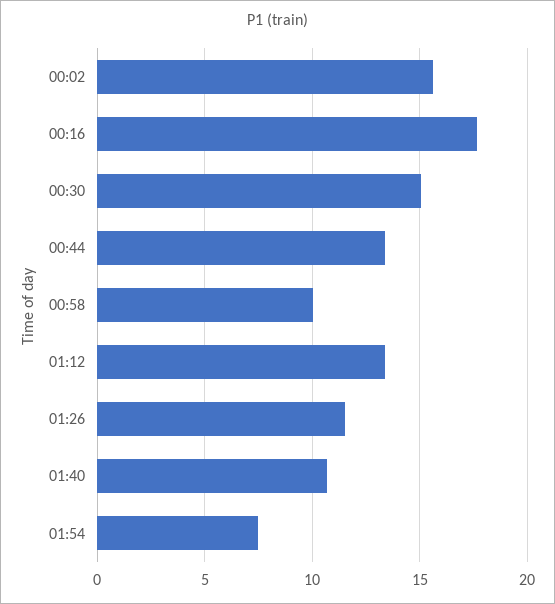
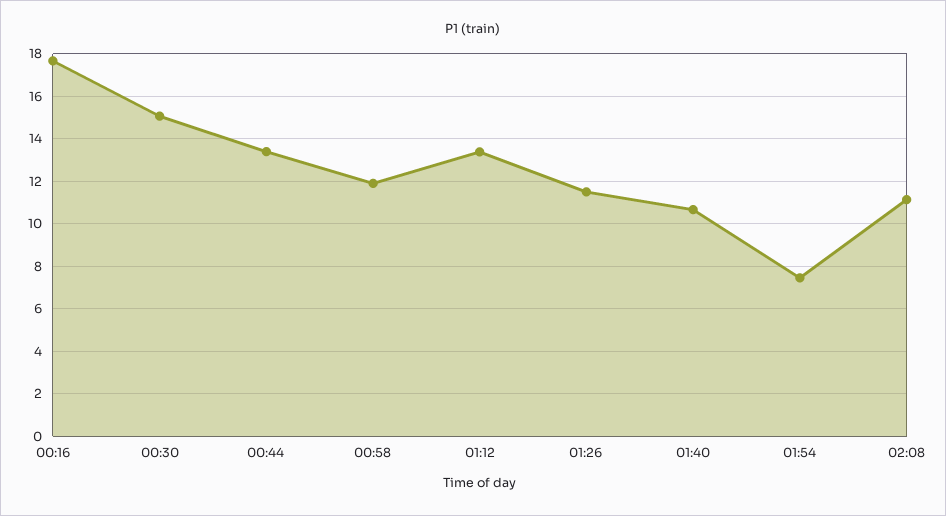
00:02: 15.5 -> none
00:58: 10 -> 12
02:08: none -> 11

